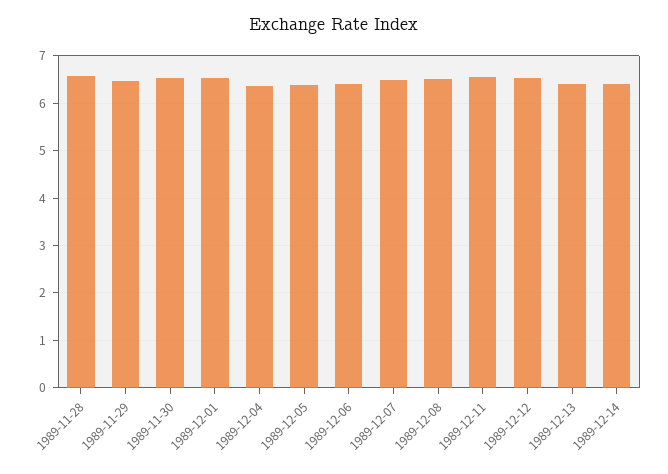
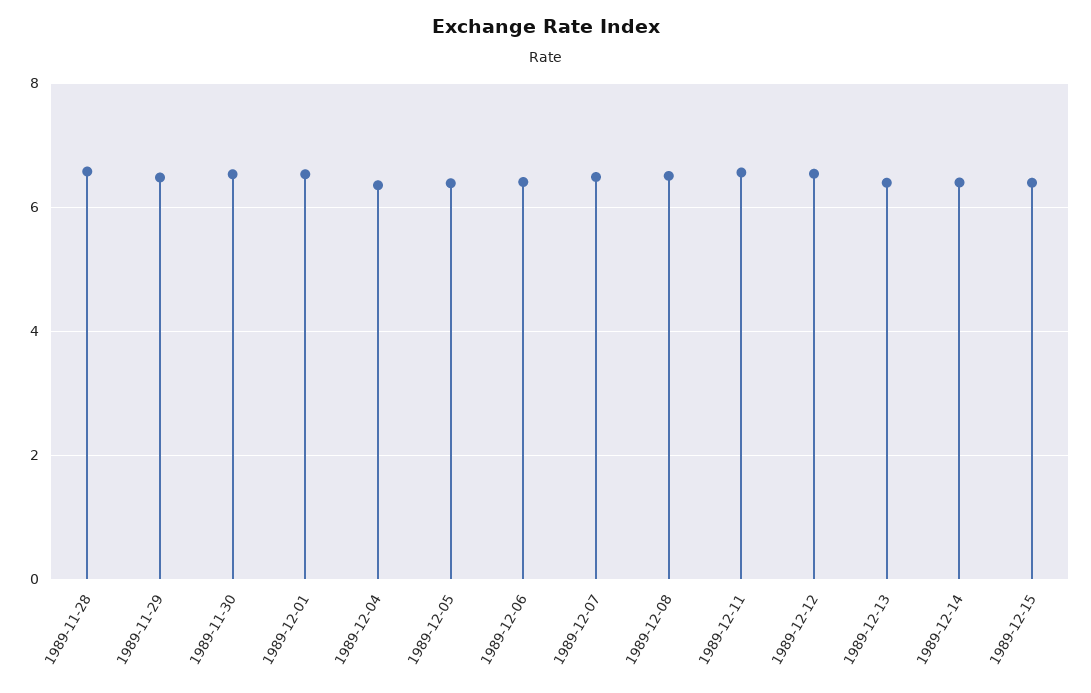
1989-12-15: none -> 6.4

